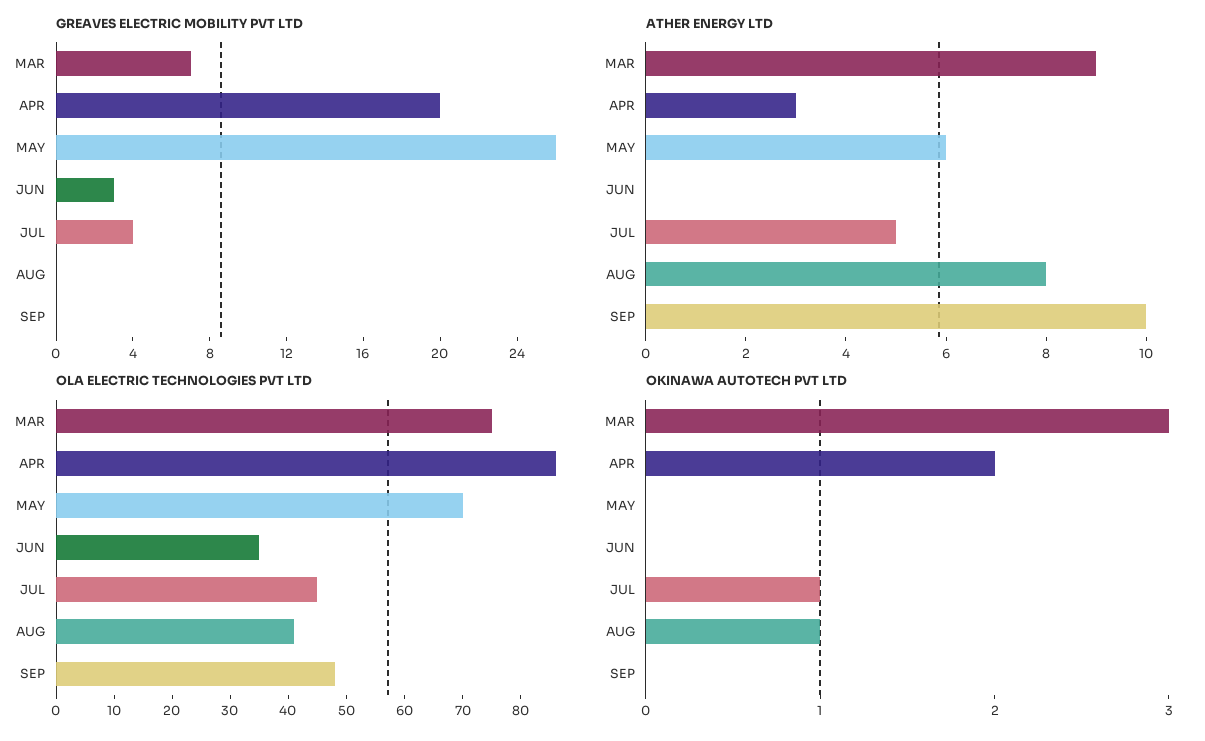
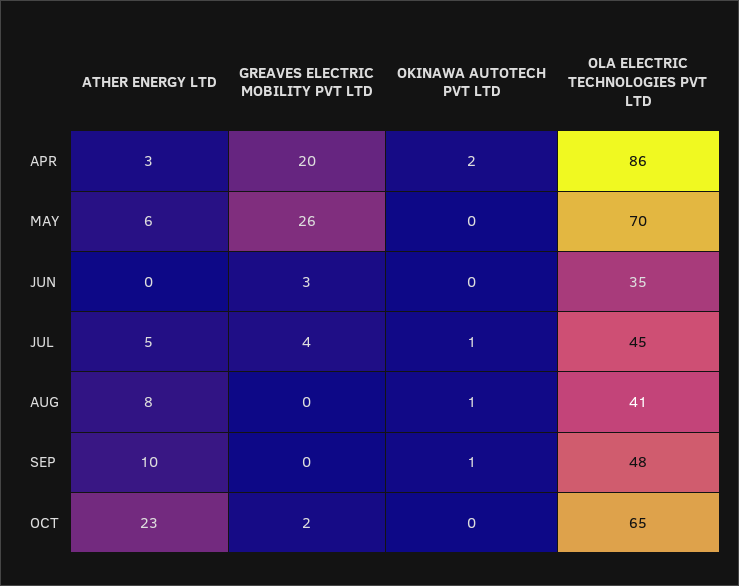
GREAVES ELECTRIC MOBILITY PVT LTD, MAR: 7 -> none
ATHER ENERGY LTD, MAR: 9 -> none
OLA ELECTRIC TECHNOLOGIES PVT LTD, MAR: 75 -> none
OKINAWA AUTOTECH PVT LTD, MAR: 3 -> none
OKINAWA AUTOTECH PVT LTD, SEP: 0 -> 1
ATHER ENERGY LTD, OCT: none -> 23
GREAVES ELECTRIC MOBILITY PVT LTD, OCT: none -> 2
OKINAWA AUTOTECH PVT LTD, OCT: none -> 0
OLA ELECTRIC TECHNOLOGIES PVT LTD, OCT: none -> 65

